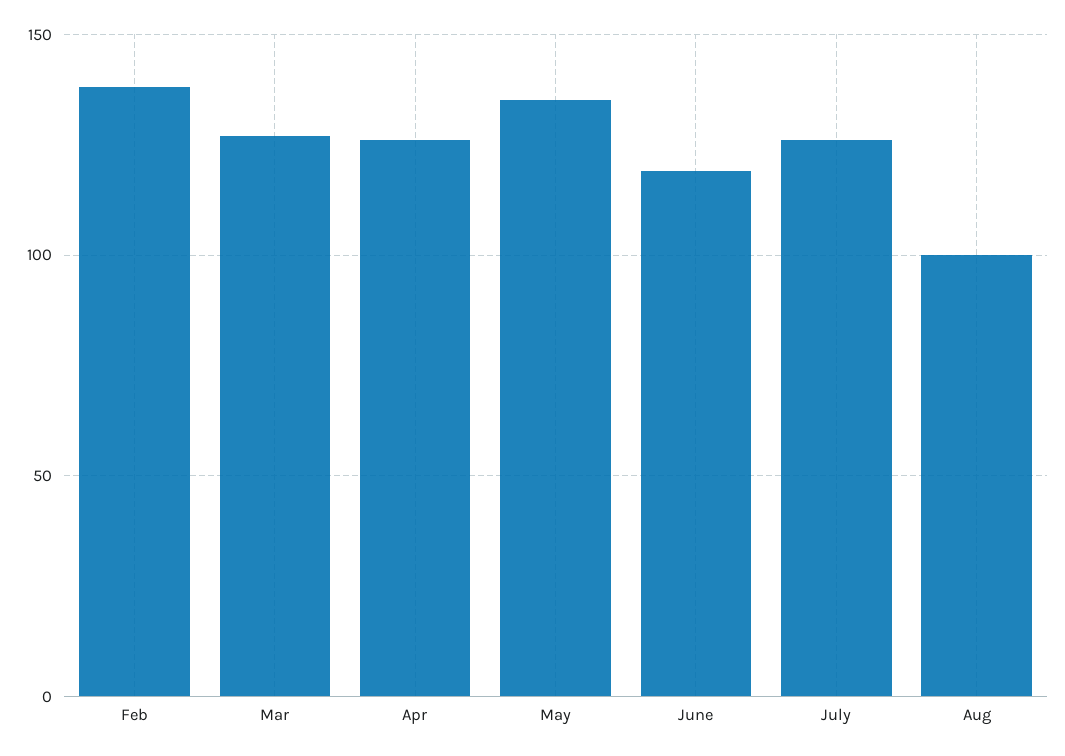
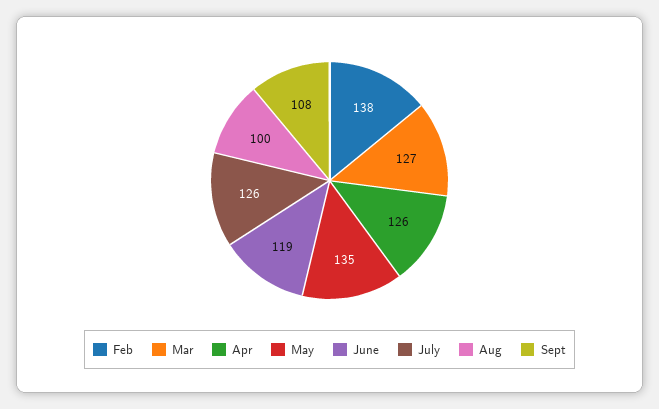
Sept: none -> 108

